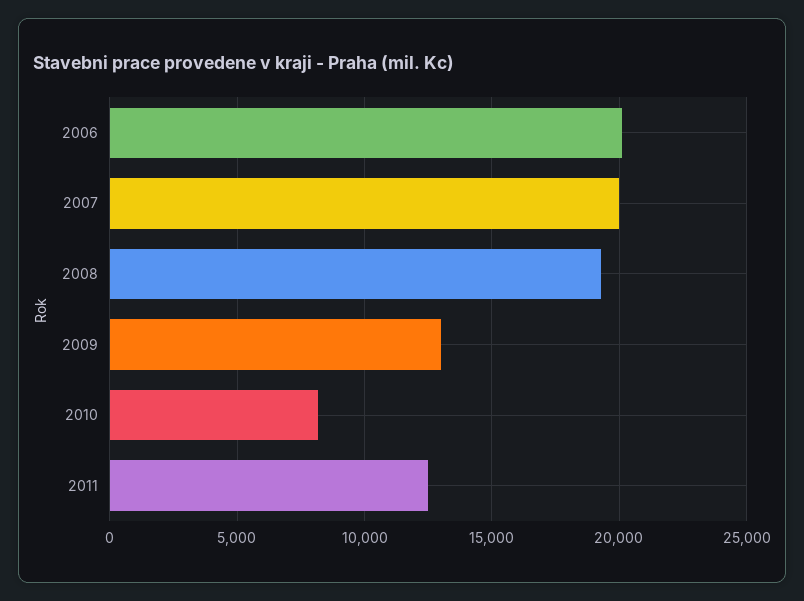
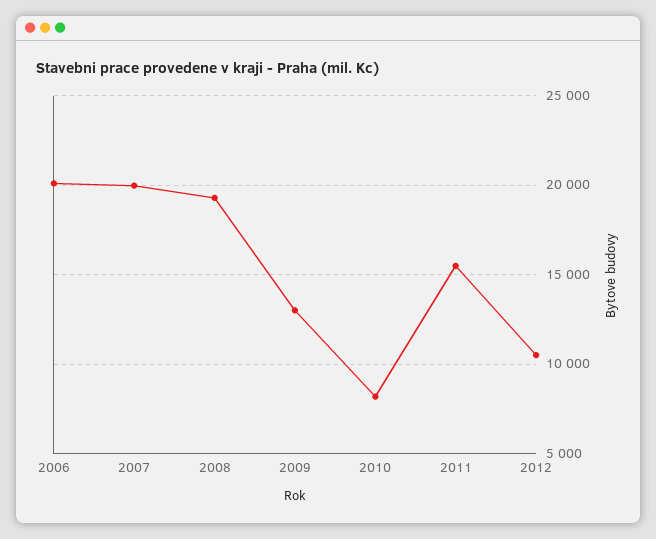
2011: 12500 -> 15500
2012: none -> 10500

